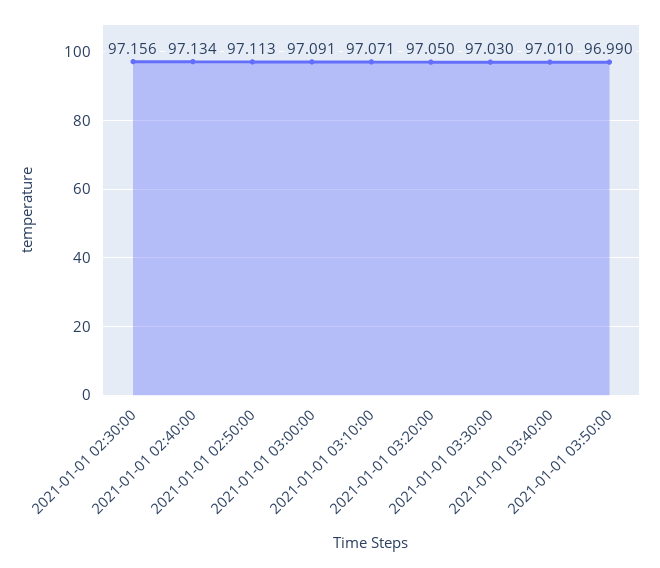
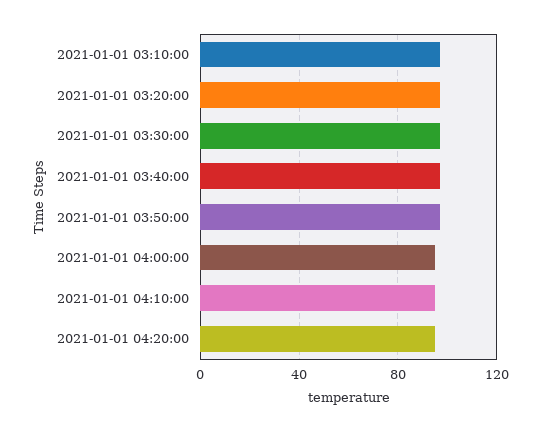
2021-01-01 02:30:00: 97.156 -> none
2021-01-01 02:40:00: 97.134 -> none
2021-01-01 02:50:00: 97.113 -> none
2021-01-01 03:00:00: 97.091 -> none
2021-01-01 04:00:00: none -> 95
2021-01-01 04:10:00: none -> 95
2021-01-01 04:20:00: none -> 95

